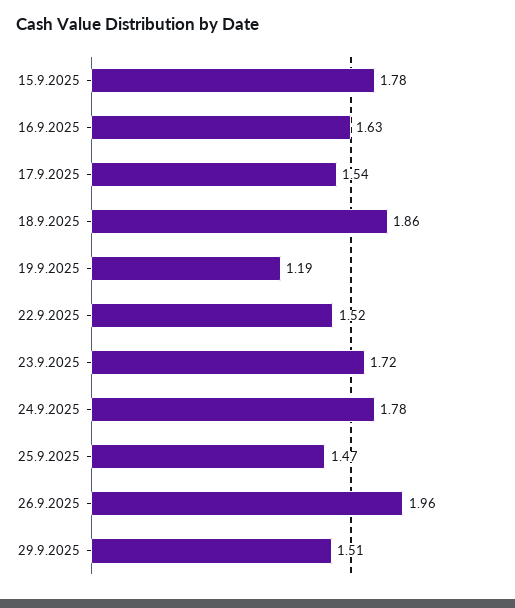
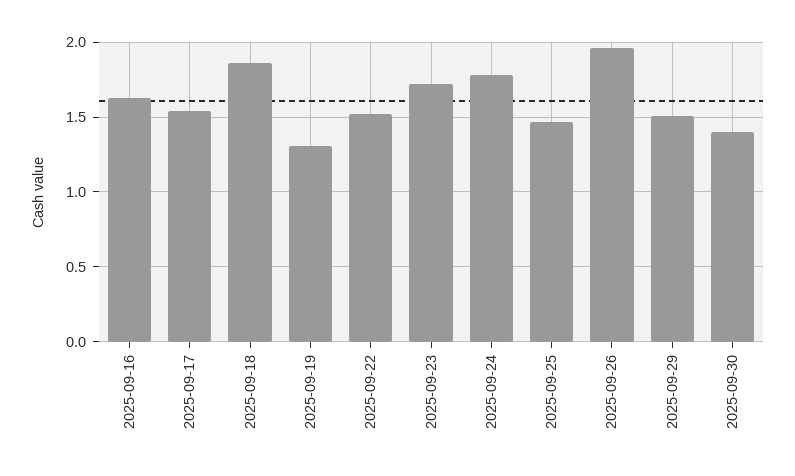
15.9.2025: 1.78 -> none
19.9.2025: 1.19 -> 1.3
2025-09-30: none -> 1.4

